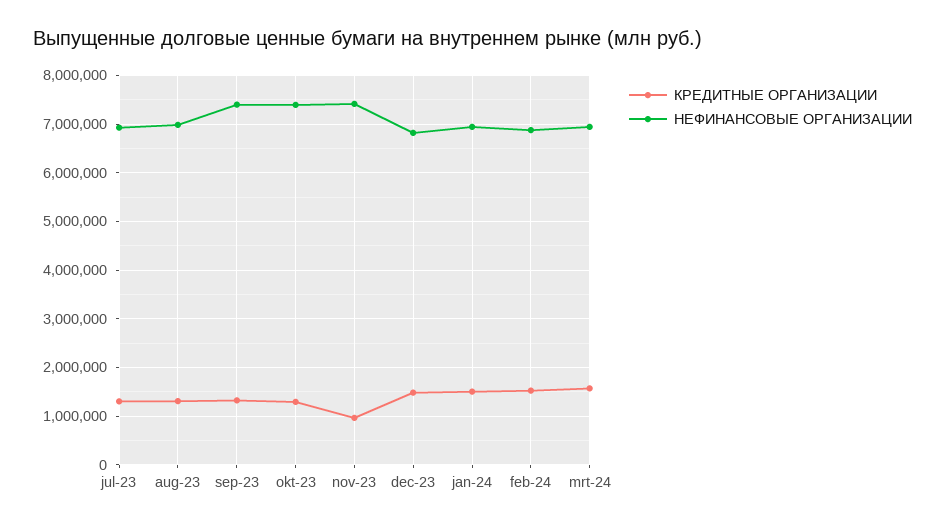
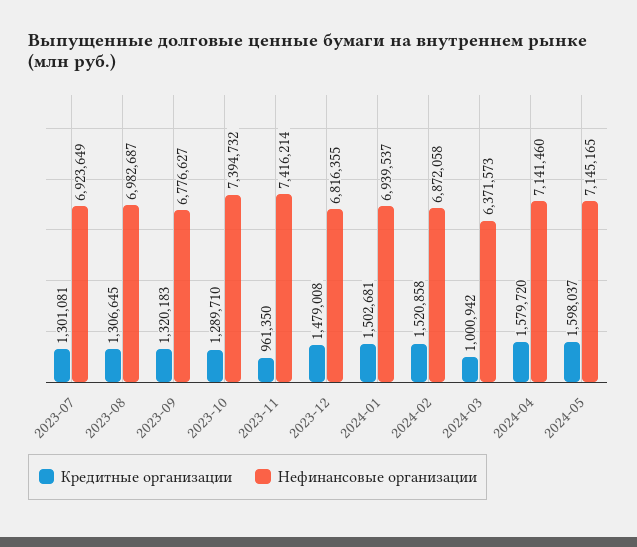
НЕФИНАНСОВЫЕ ОРГАНИЗАЦИИ, sep-23: 7400000 -> 6776627
КРЕДИТНЫЕ ОРГАНИЗАЦИИ, mrt-24: 1600000 -> 1000942
НЕФИНАНСОВЫЕ ОРГАНИЗАЦИИ, mrt-24: 7000000 -> 6371573
КРЕДИТНЫЕ ОРГАНИЗАЦИИ, 2024-04: none -> 1579720
НЕФИНАНСОВЫЕ ОРГАНИЗАЦИИ, 2024-04: none -> 7141460
КРЕДИТНЫЕ ОРГАНИЗАЦИИ, 2024-05: none -> 1598037
НЕФИНАНСОВЫЕ ОРГАНИЗАЦИИ, 2024-05: none -> 7145165

